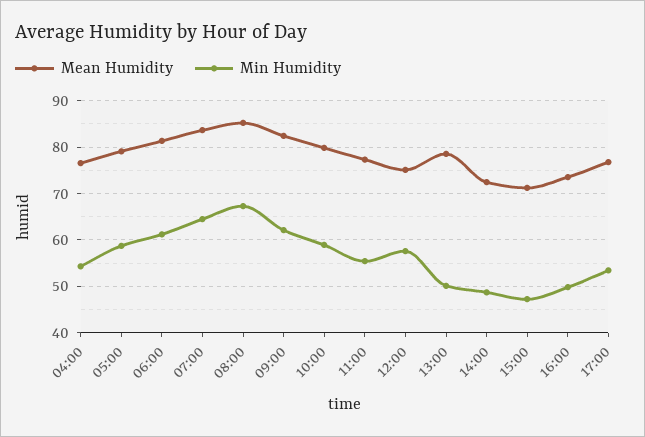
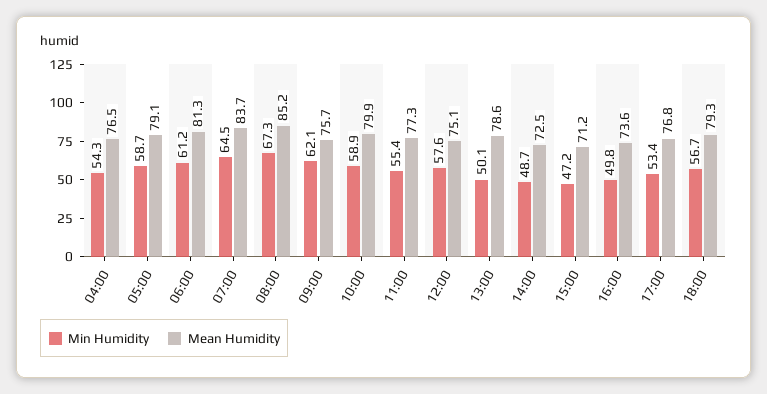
Mean Humidity, 09:00: 82 -> 75.7
Min Humidity, 18:00: none -> 56.7
Mean Humidity, 18:00: none -> 79.3

